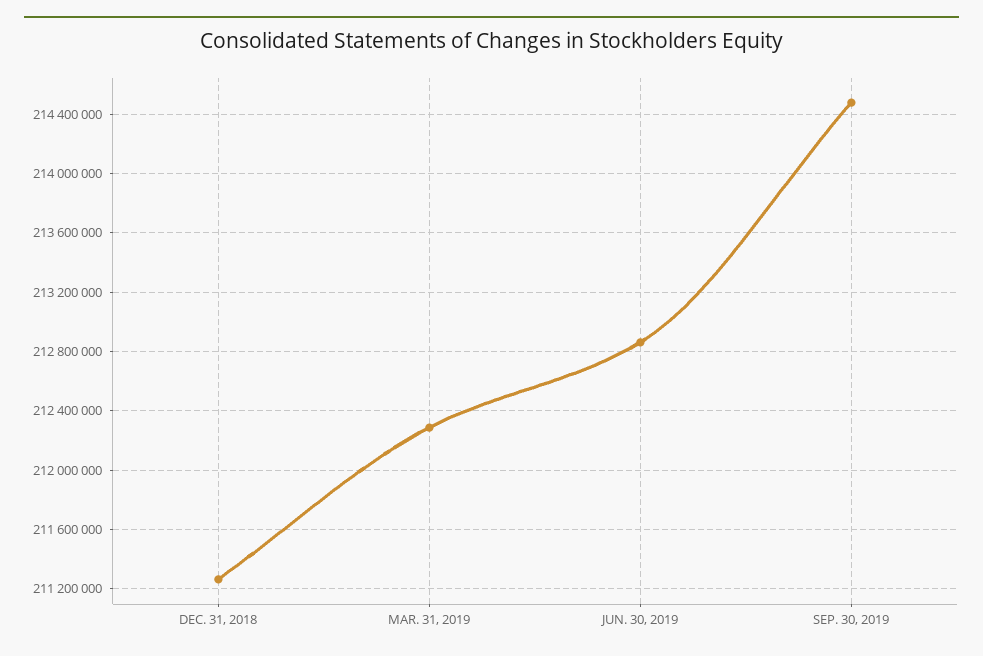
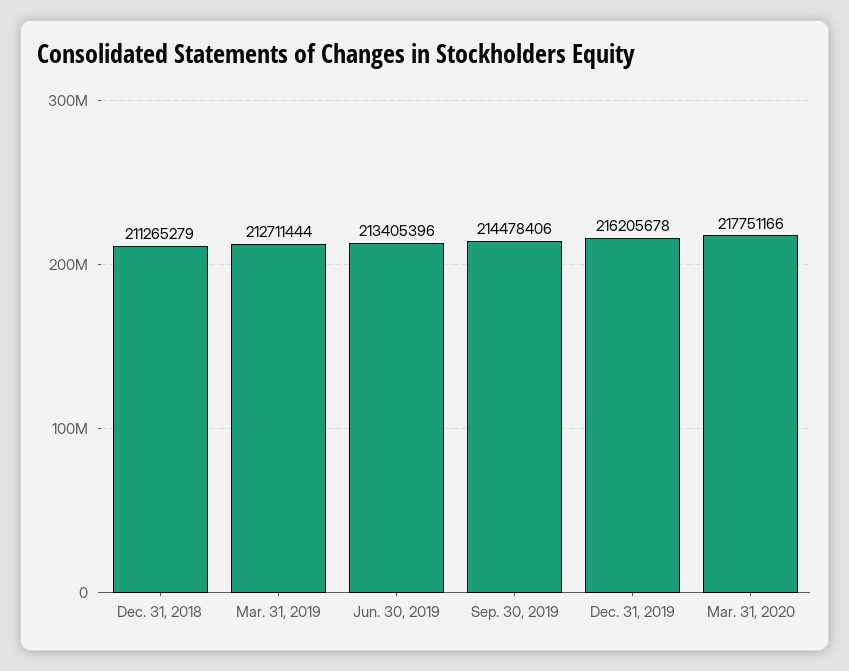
MAR. 31, 2019: 212300000 -> 212711444
JUN. 30, 2019: 212850000 -> 213405396
Dec. 31, 2019: none -> 216205678
Mar. 31, 2020: none -> 217751166

